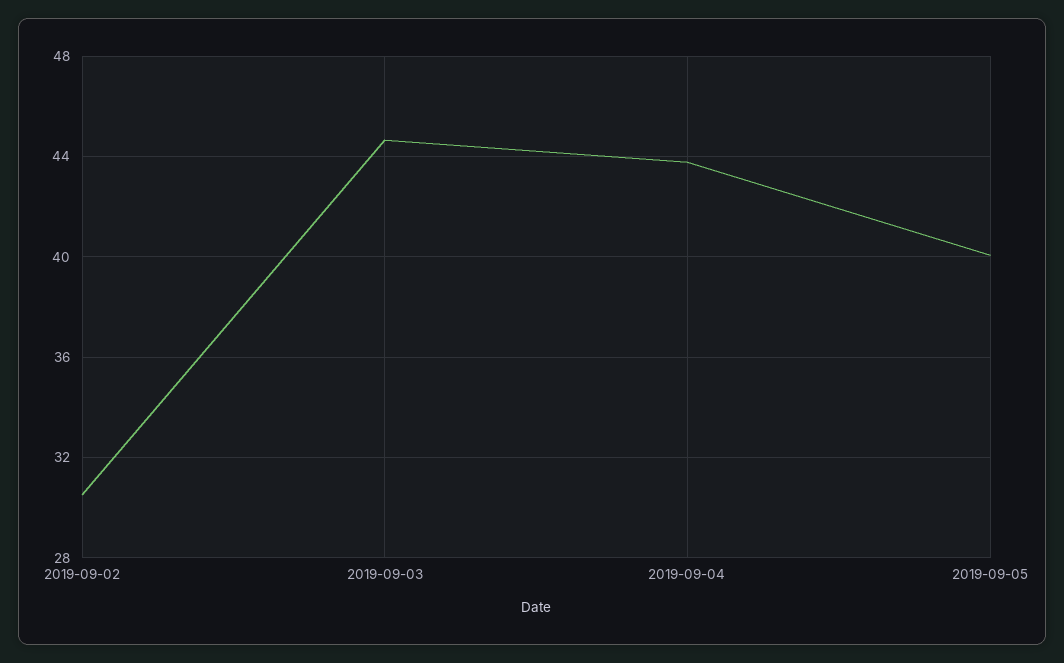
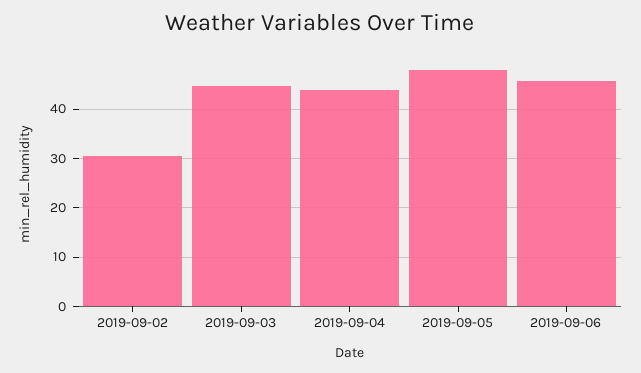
2019-09-05: 40 -> 48
2019-09-06: none -> 46

